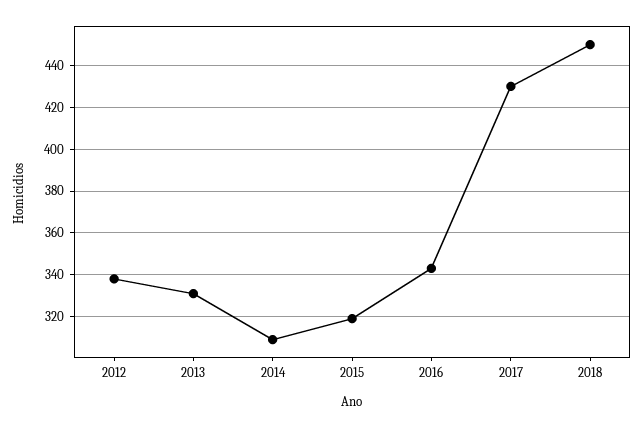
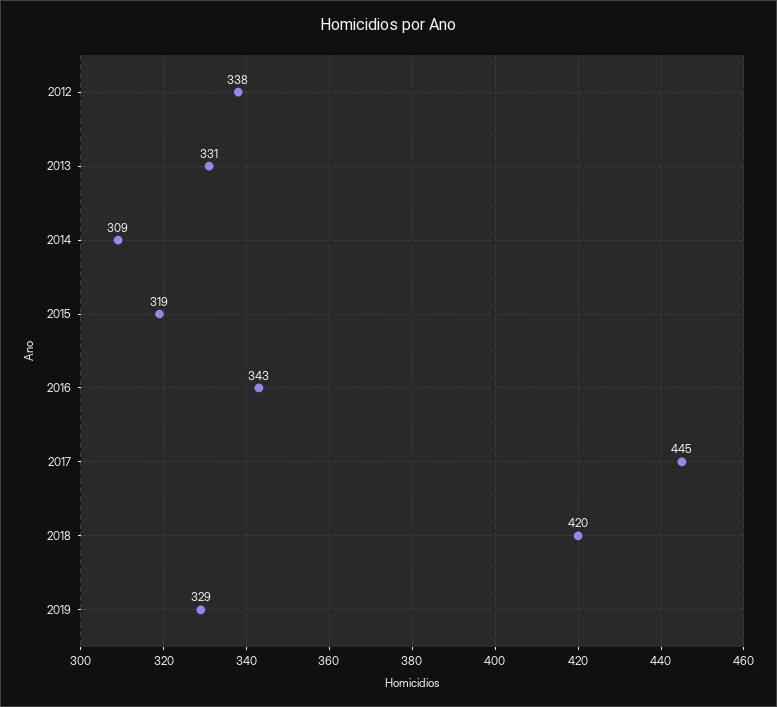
2017: 430 -> 445
2018: 450 -> 420
2019: none -> 329

